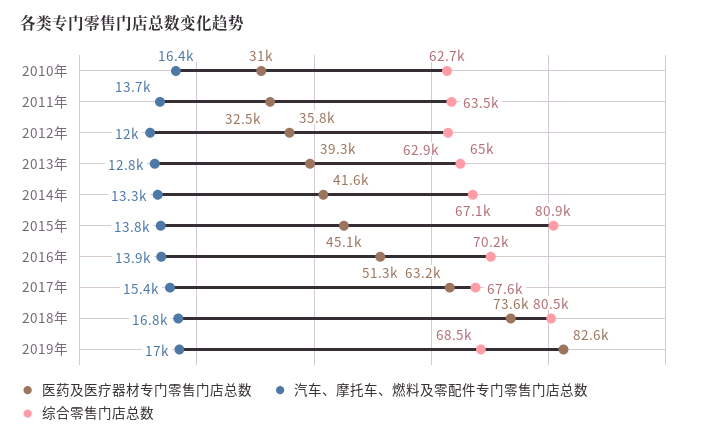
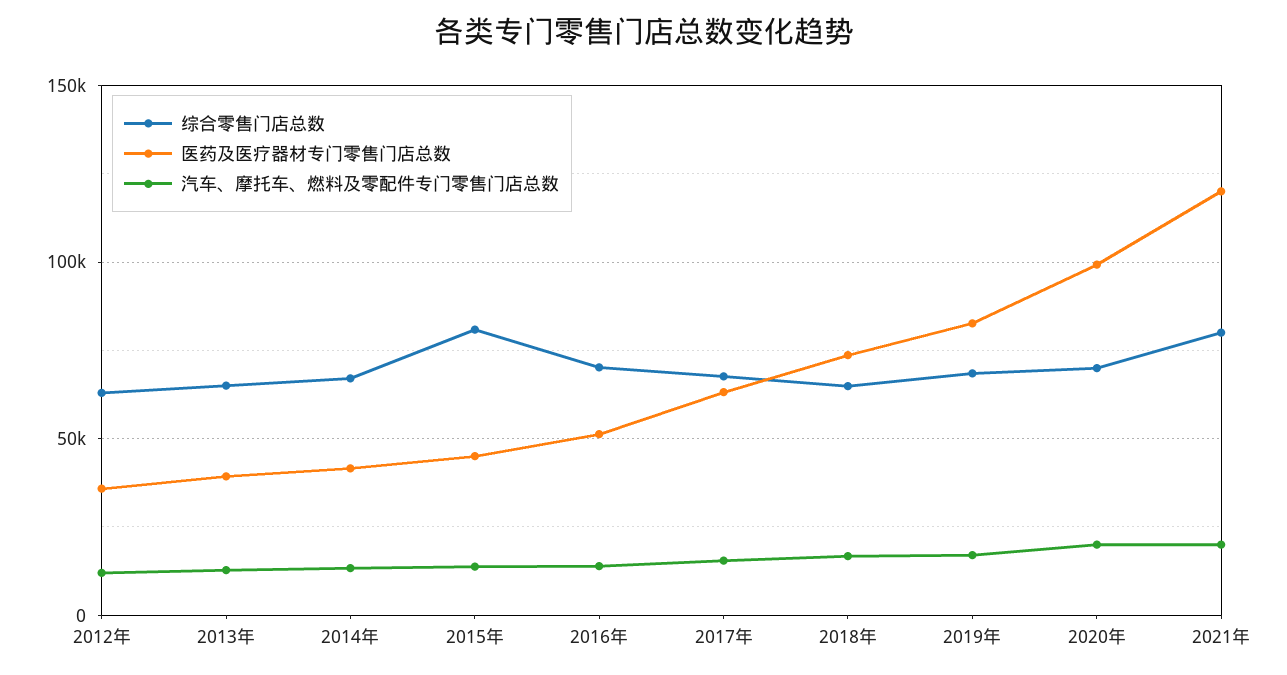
医药及医疗器材专门零售门店总数, 2010年: 31000 -> none
汽车、摩托车、燃料及零配件专门零售门店总数, 2010年: 16400 -> none
综合零售门店总数, 2010年: 62700 -> none
医药及医疗器材专门零售门店总数, 2011年: 32500 -> none
汽车、摩托车、燃料及零配件专门零售门店总数, 2011年: 13700 -> none
综合零售门店总数, 2011年: 63500 -> none
综合零售门店总数, 2018年: 80500 -> 65000
综合零售门店总数, 2020年: none -> 70000
医药及医疗器材专门零售门店总数, 2020年: none -> 100000
汽车、摩托车、燃料及零配件专门零售门店总数, 2020年: none -> 20000
综合零售门店总数, 2021年: none -> 80000
医药及医疗器材专门零售门店总数, 2021年: none -> 120000
汽车、摩托车、燃料及零配件专门零售门店总数, 2021年: none -> 20000

